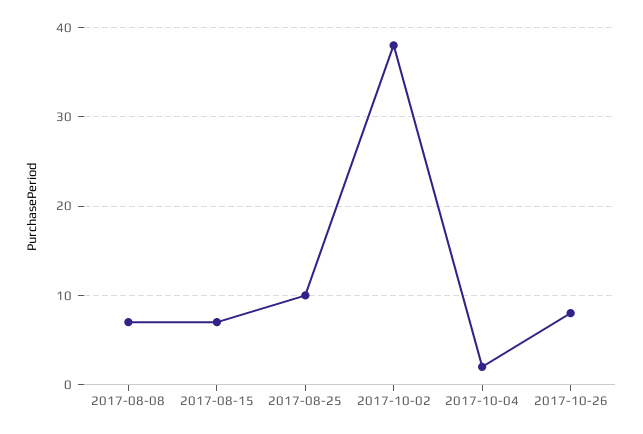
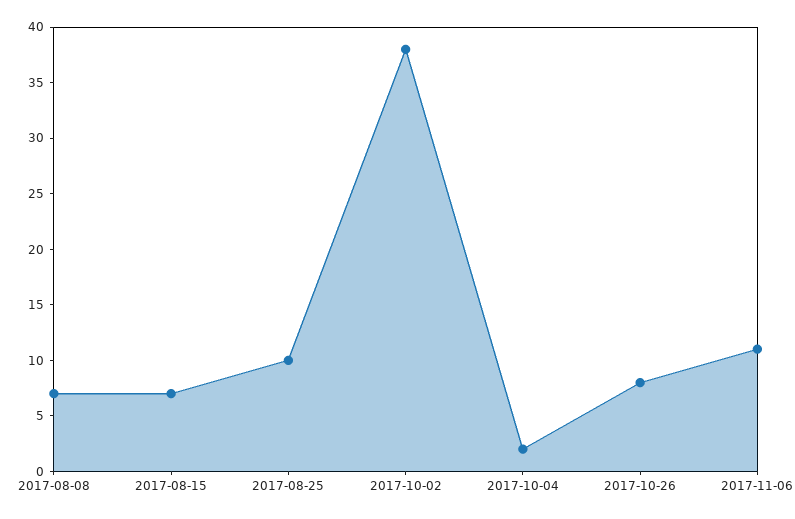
2017-11-06: none -> 11

